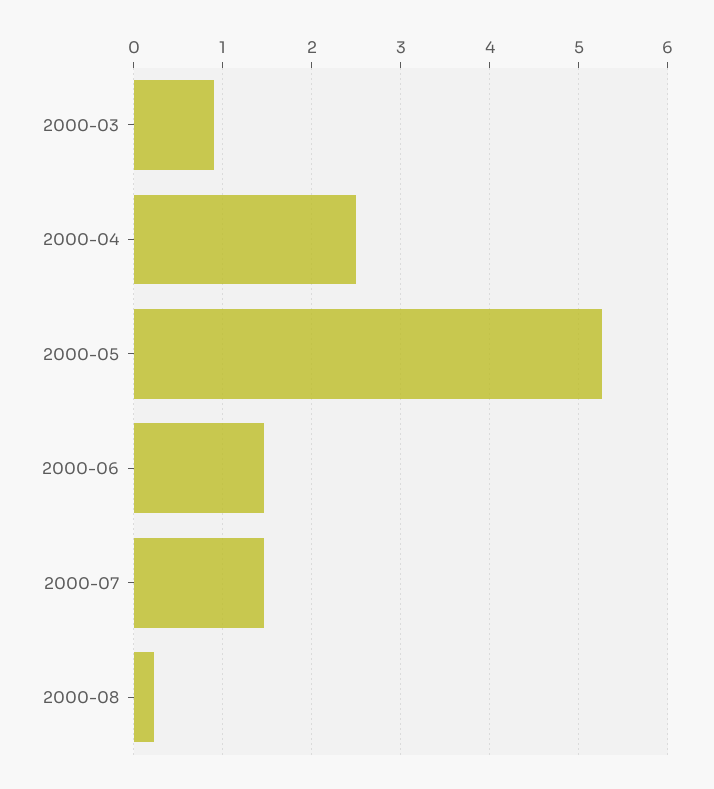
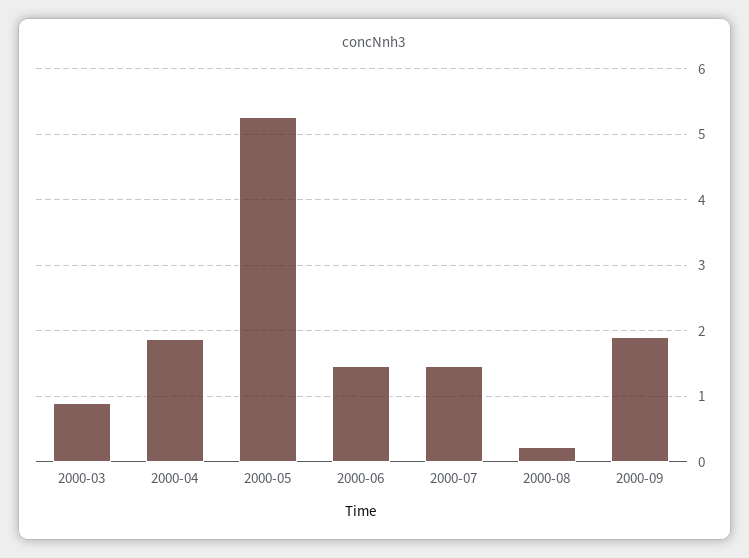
2000-04: 2.5 -> 1.9
2000-09: none -> 1.9

